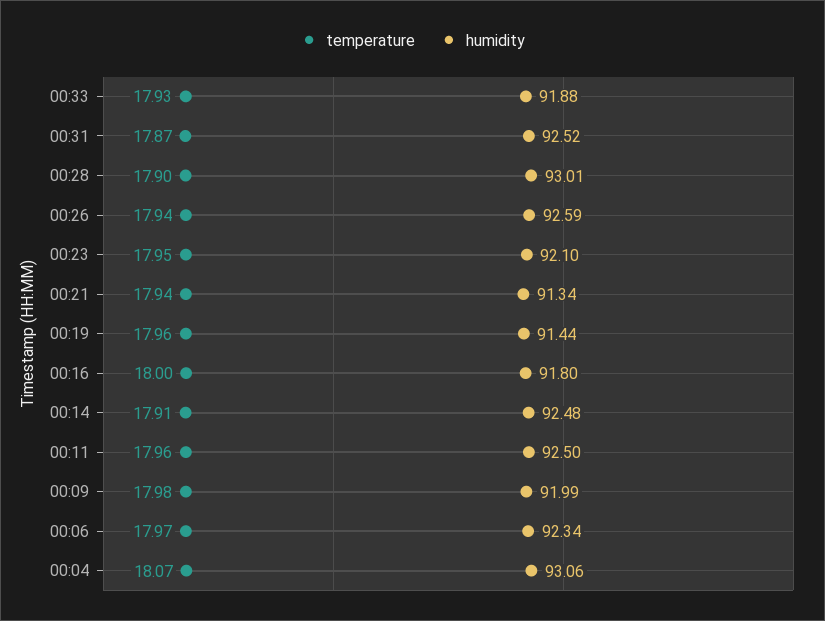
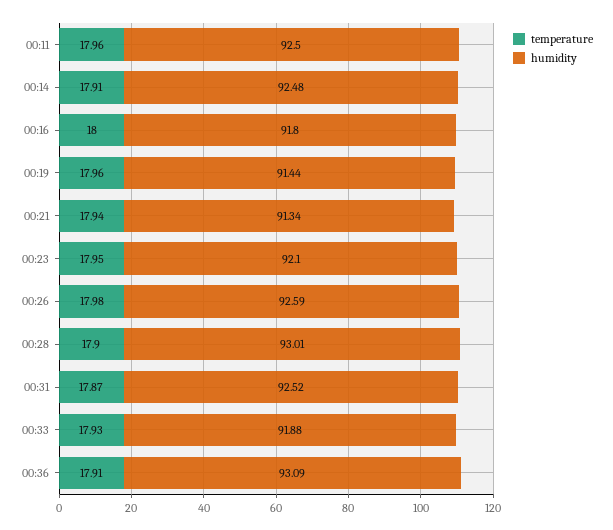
temperature, 00:26: 17.94 -> 17.98
temperature, 00:09: 17.98 -> none
humidity, 00:09: 91.99 -> none
temperature, 00:06: 17.97 -> none
humidity, 00:06: 92.34 -> none
temperature, 00:04: 18.07 -> none
humidity, 00:04: 93.06 -> none
temperature, 00:36: none -> 17.91
humidity, 00:36: none -> 93.09

